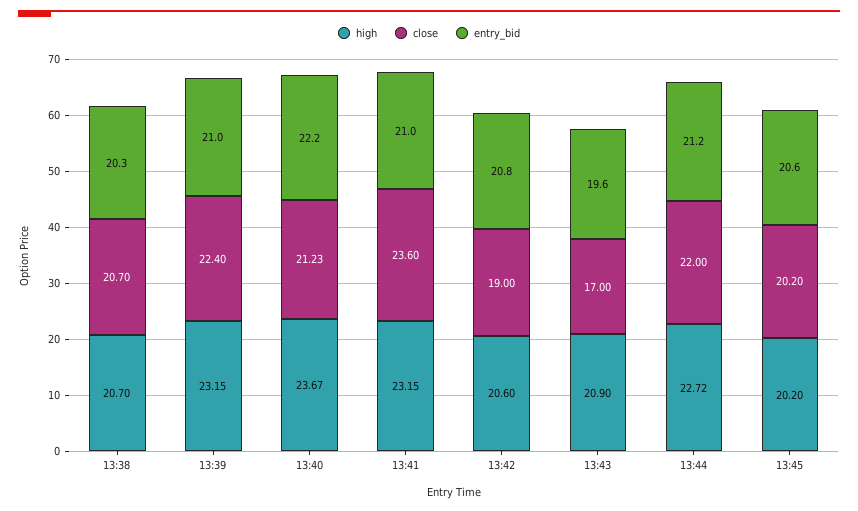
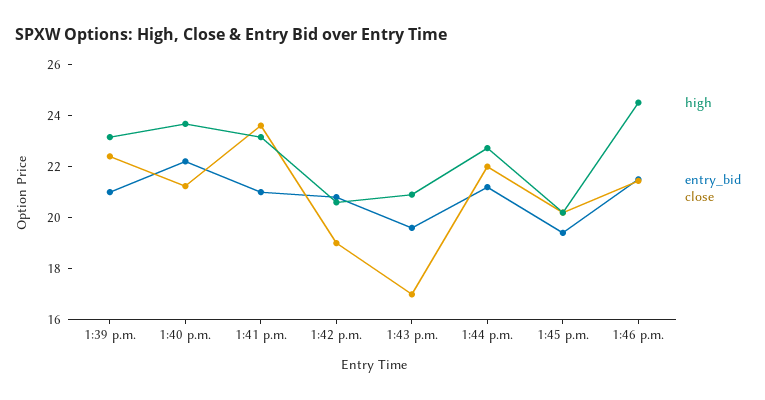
high, 13:38: 20.7 -> none
close, 13:38: 20.7 -> none
entry_bid, 13:38: 20.3 -> none
entry_bid, 13:45: 20.6 -> 19.5
high, 1:46 p.m.: none -> 24.5
entry_bid, 1:46 p.m.: none -> 21.5
close, 1:46 p.m.: none -> 21.5

